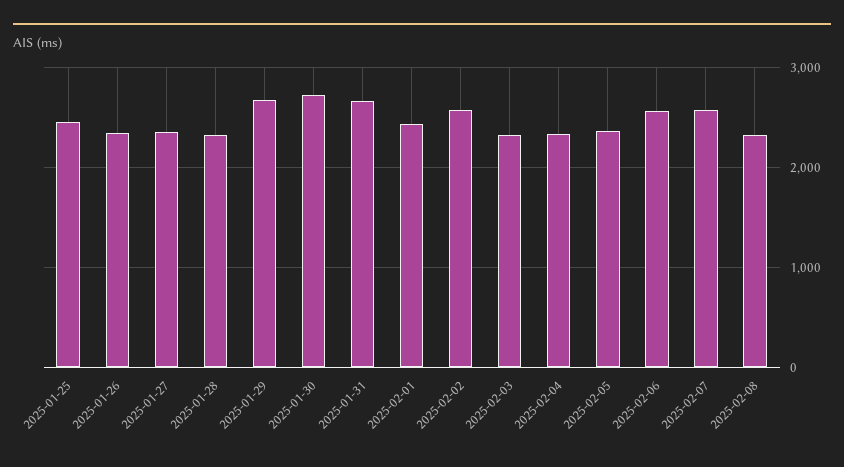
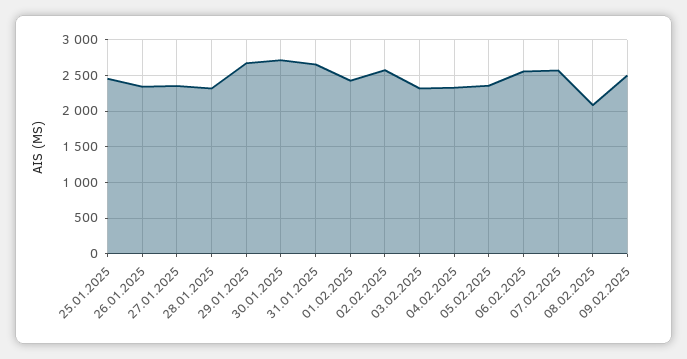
2025-02-08: 2300 -> 2100
09.02.2025: none -> 2500

